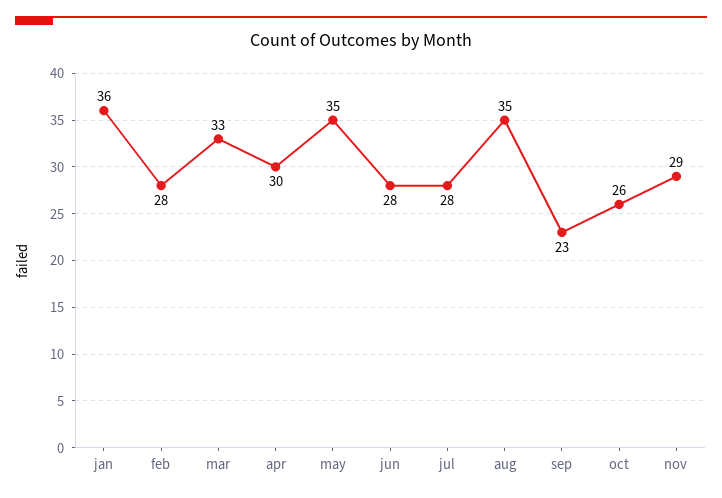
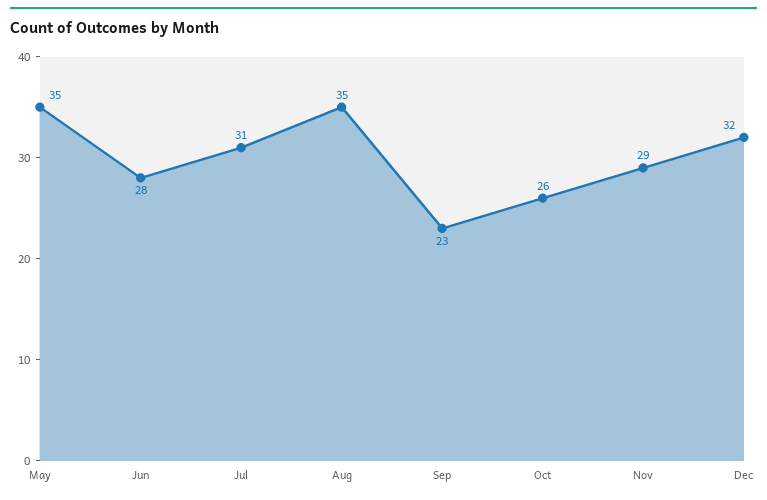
jan: 36 -> none
feb: 28 -> none
mar: 33 -> none
apr: 30 -> none
jul: 28 -> 31
Dec: none -> 32

